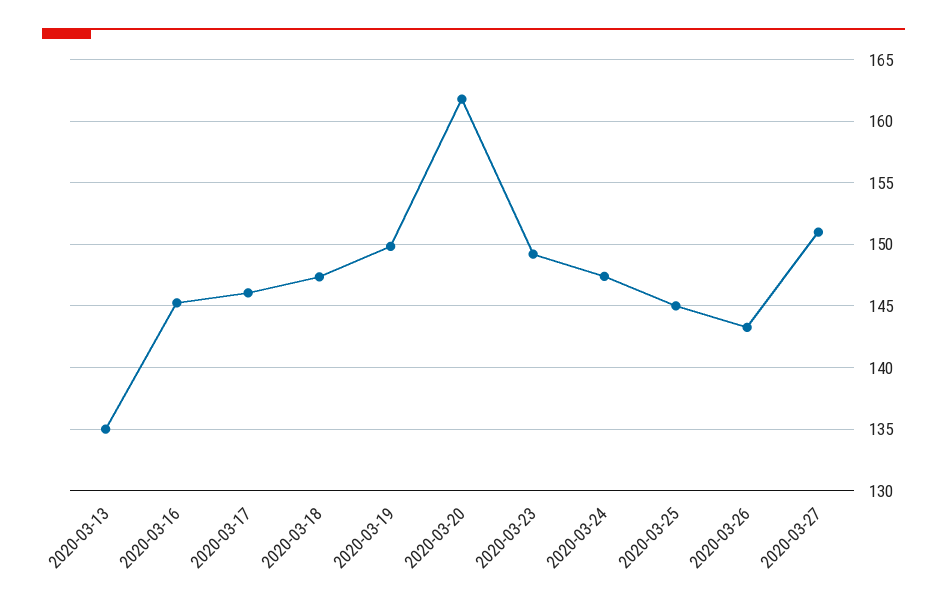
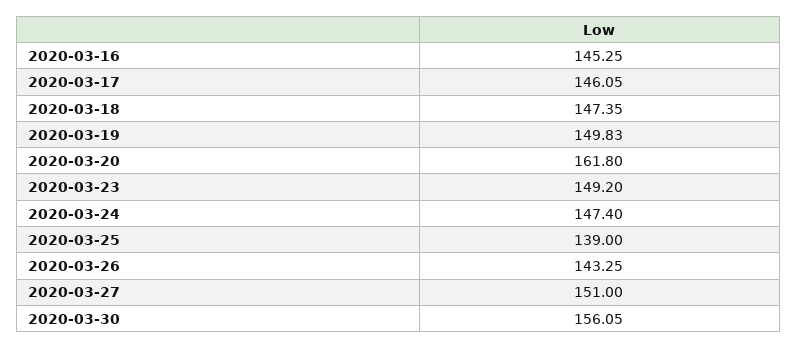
2020-03-13: 135 -> none
2020-03-25: 145 -> 139
2020-03-30: none -> 156.05

